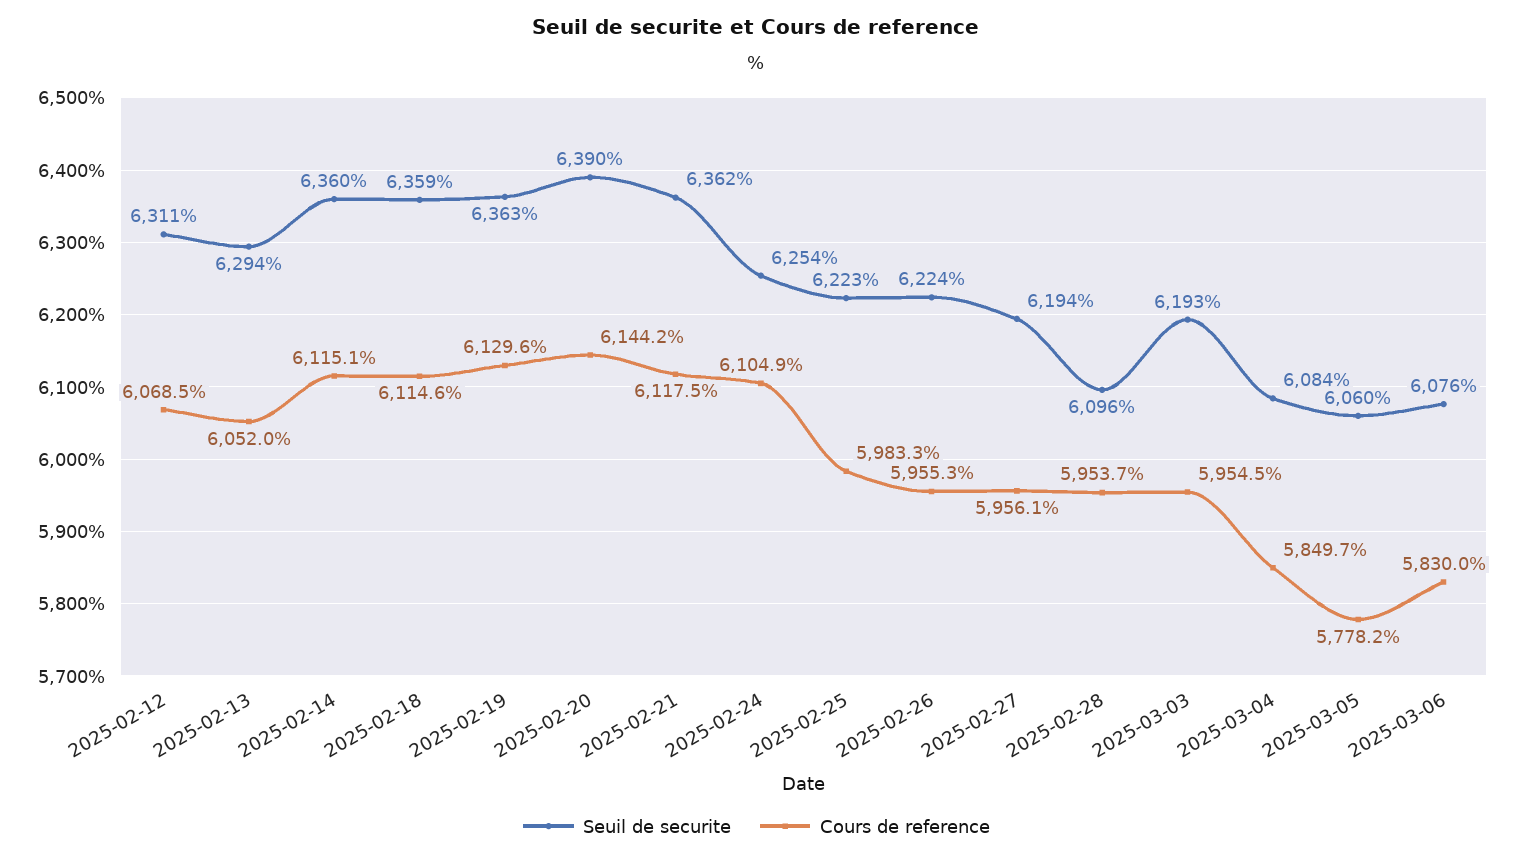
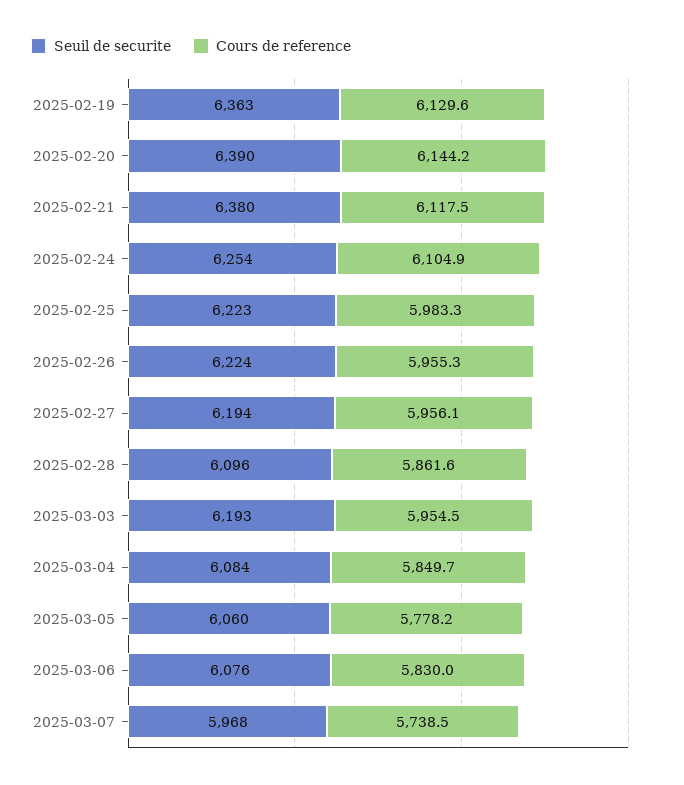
Seuil de securite, 2025-02-12: 6311 -> none
Cours de reference, 2025-02-12: 6068.5 -> none
Seuil de securite, 2025-02-13: 6294 -> none
Cours de reference, 2025-02-13: 6052 -> none
Seuil de securite, 2025-02-14: 6360 -> none
Cours de reference, 2025-02-14: 6115.1 -> none
Seuil de securite, 2025-02-18: 6359 -> none
Cours de reference, 2025-02-18: 6114.6 -> none
Seuil de securite, 2025-02-21: 6362 -> 6380
Cours de reference, 2025-02-28: 5953.7 -> 5861.6
Seuil de securite, 2025-03-07: none -> 5968
Cours de reference, 2025-03-07: none -> 5738.5

